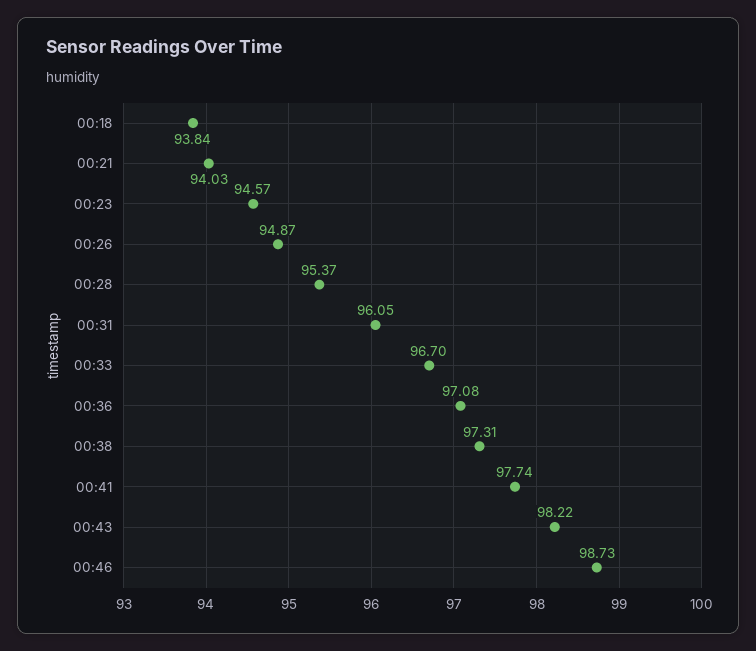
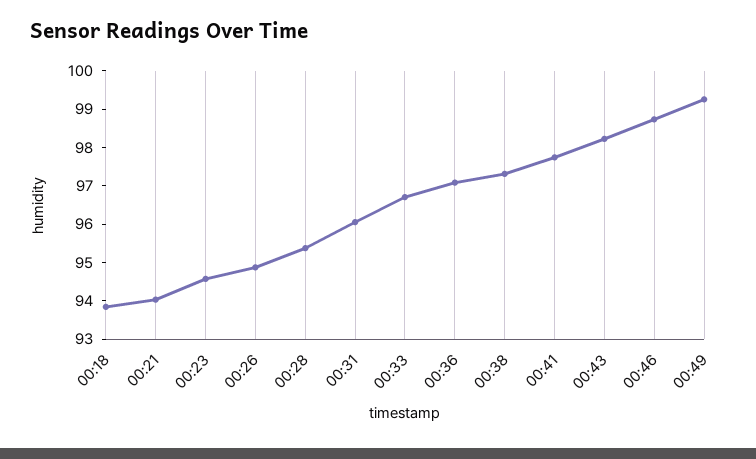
00:49: none -> 99.25

